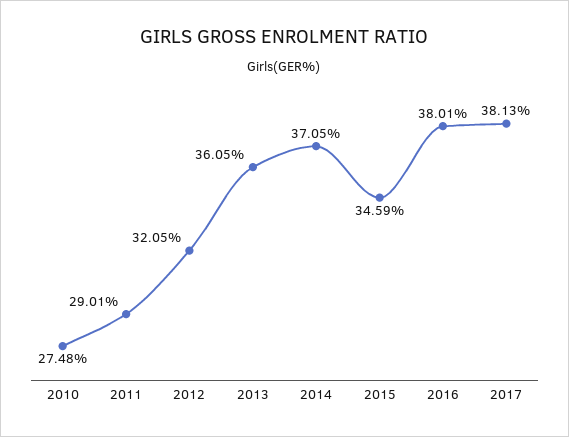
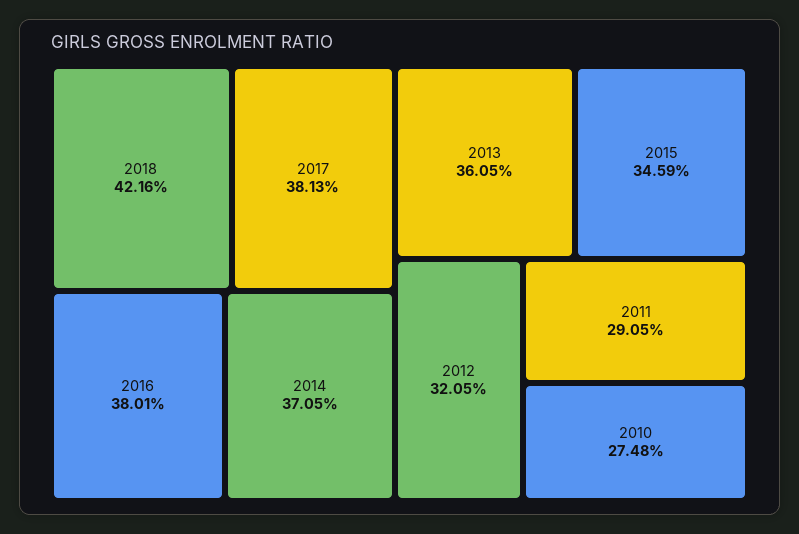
2011: 29.01 -> 29.05
2018: none -> 42.16

